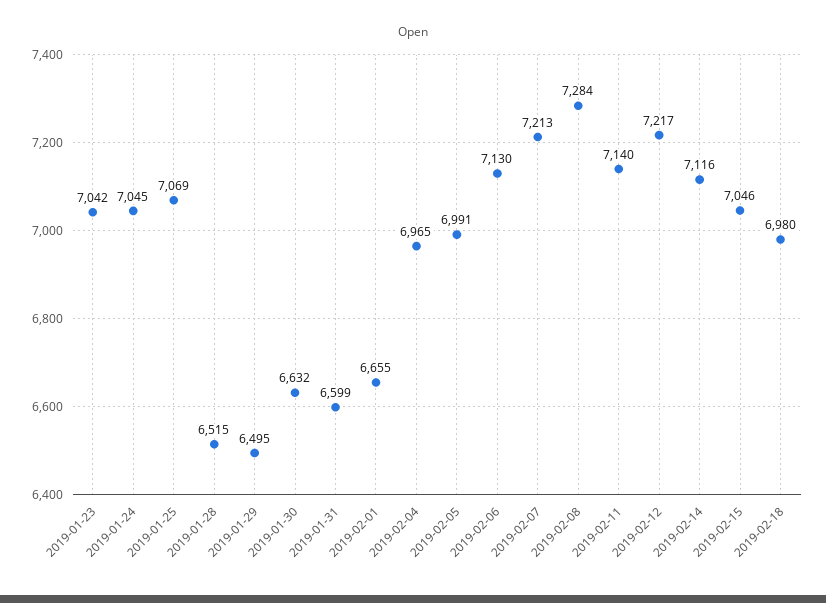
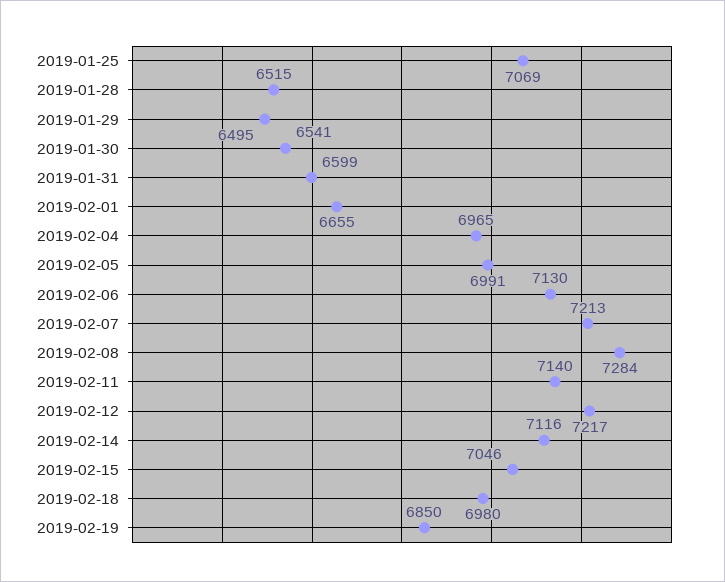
2019-01-23: 7042 -> none
2019-01-24: 7045 -> none
2019-01-30: 6632 -> 6541
2019-02-19: none -> 6850

